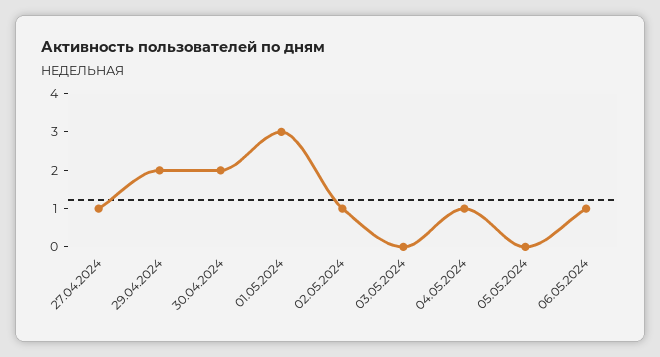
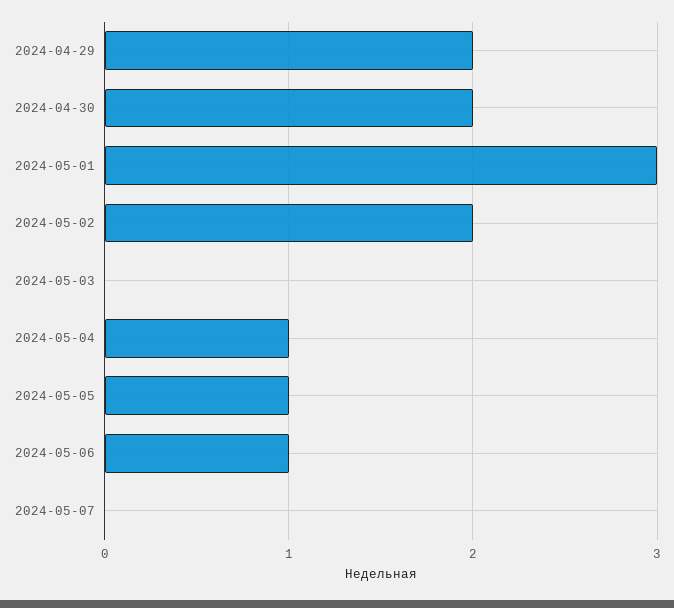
27.04.2024: 1 -> none
02.05.2024: 1 -> 2
05.05.2024: 0 -> 1
2024-05-07: none -> 0

